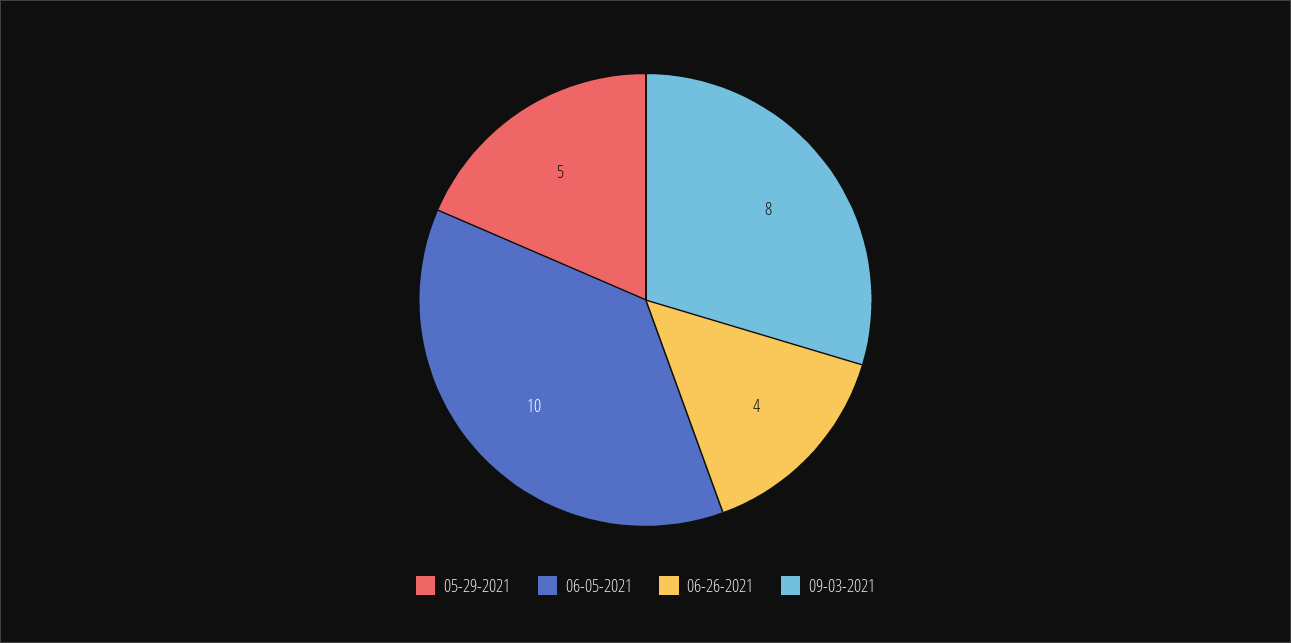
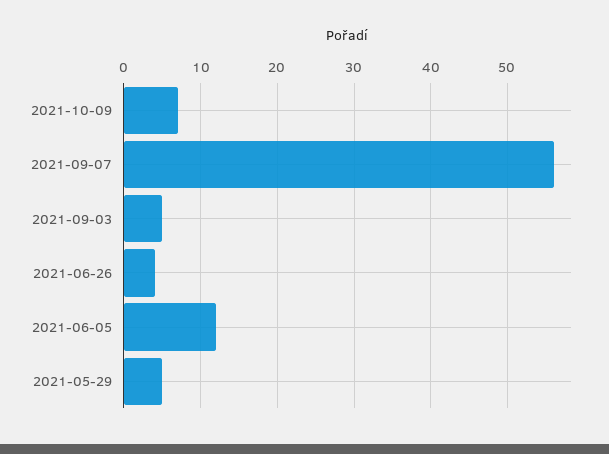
06-05-2021: 10 -> 12
09-03-2021: 8 -> 5
2021-10-09: none -> 7
2021-09-07: none -> 56

